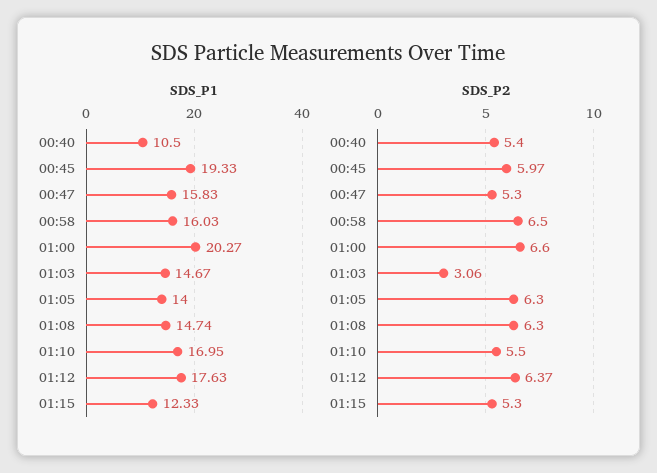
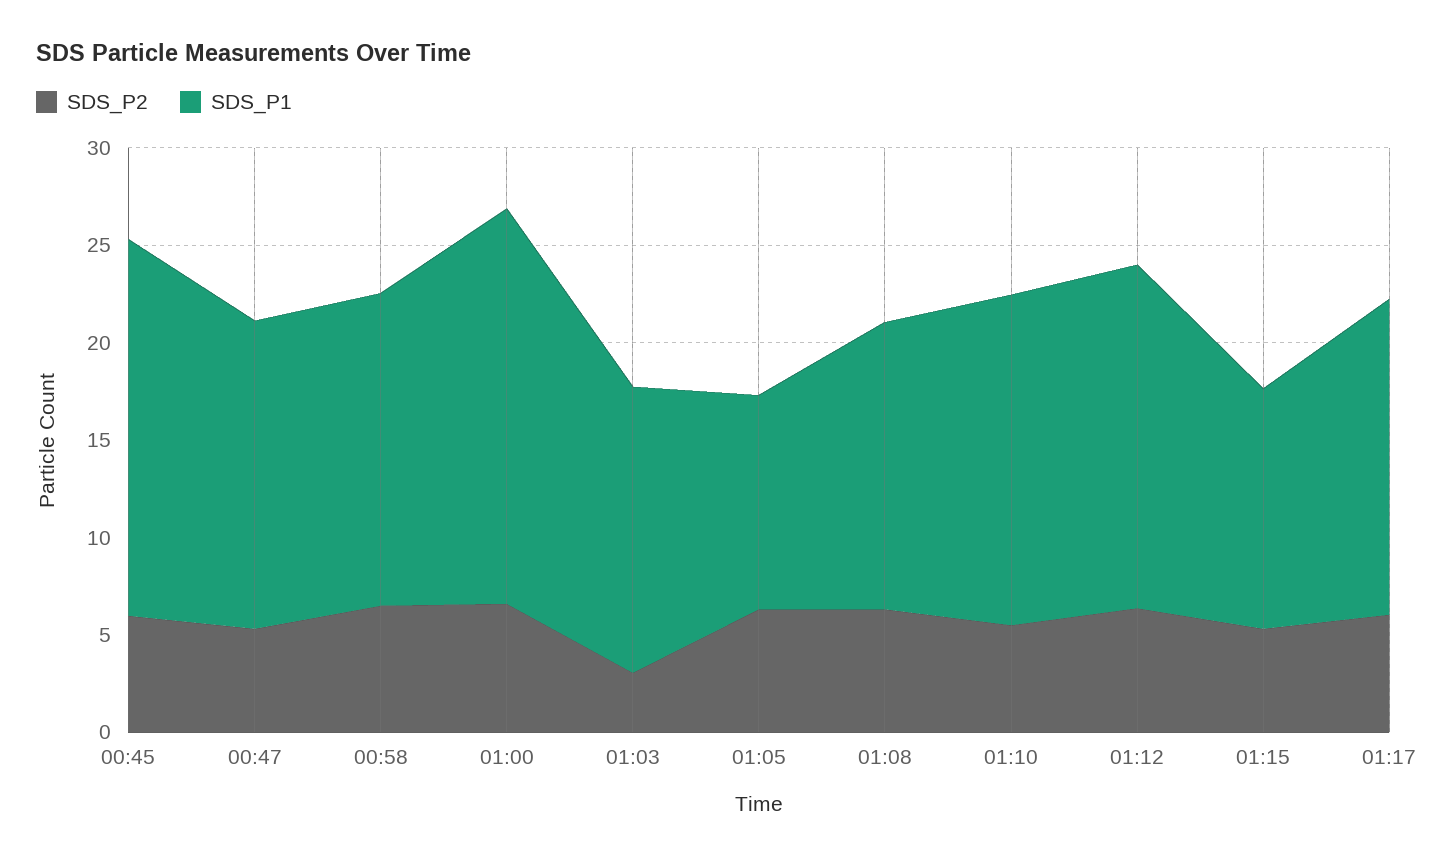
SDS_P1, 00:40: 10.5 -> none
SDS_P1, 01:05: 14 -> 11
SDS_P2, 00:40: 5.4 -> none
SDS_P2, 01:17: none -> 6
SDS_P1, 01:17: none -> 16

